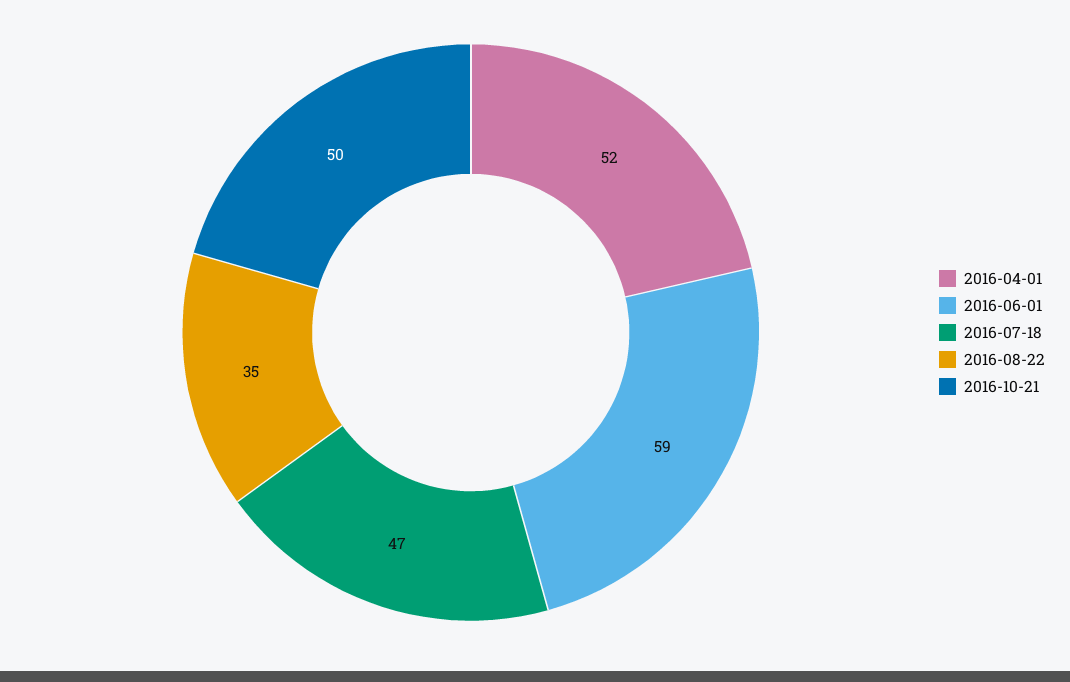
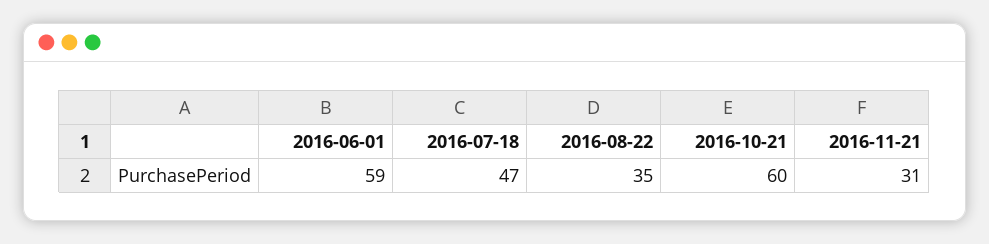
2016-04-01: 52 -> none
2016-10-21: 50 -> 60
2016-11-21: none -> 31

